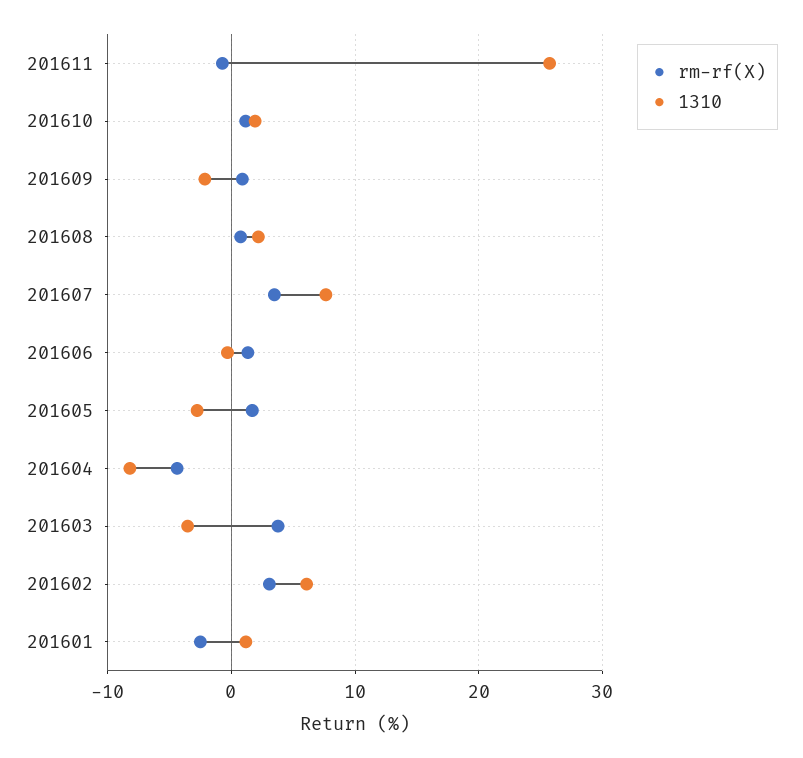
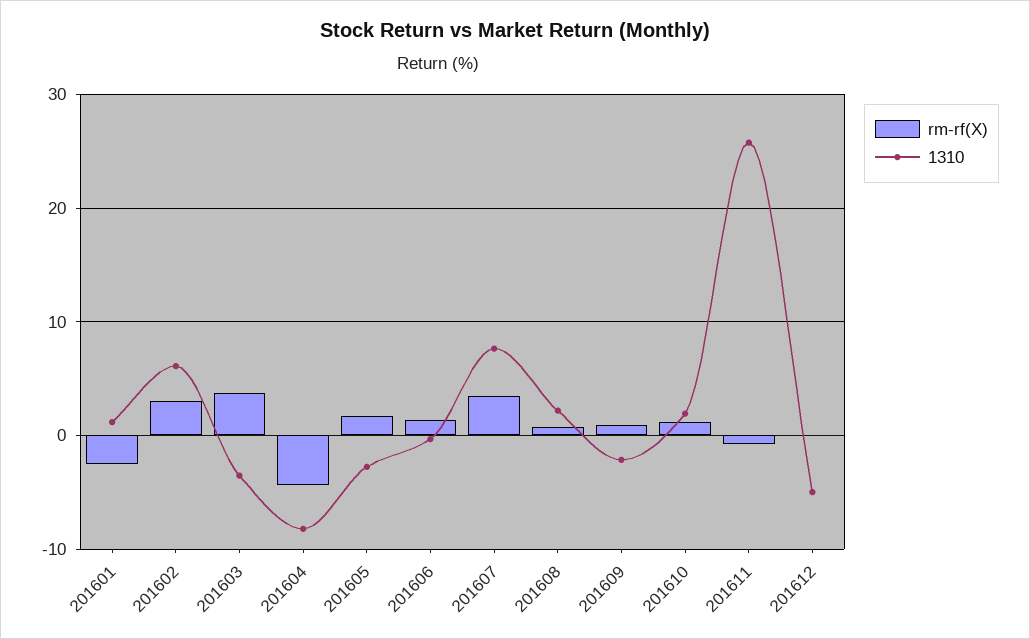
rm-rf(X), 201612: none -> 0
1310, 201612: none -> -5

